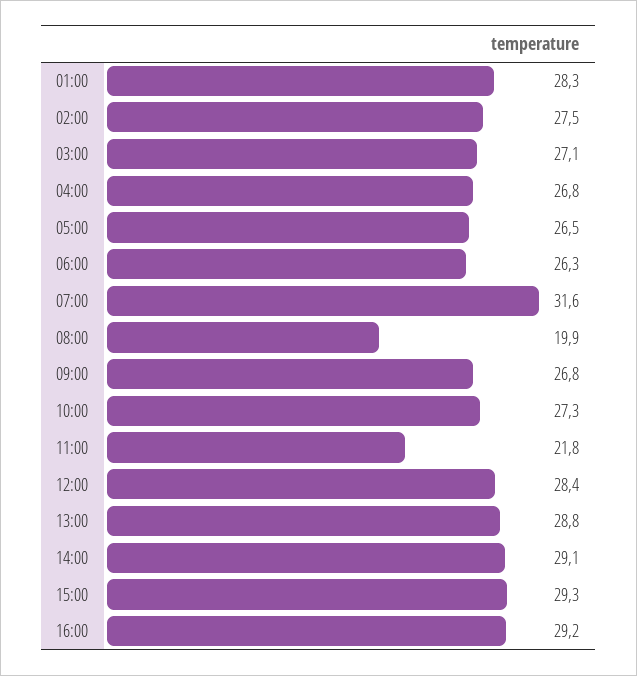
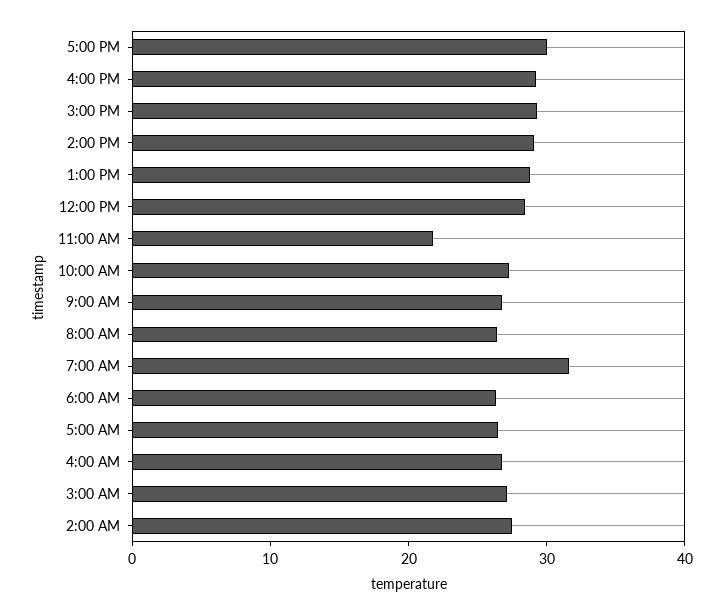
01:00: 28.3 -> none
08:00: 19.9 -> 26
5:00 PM: none -> 30

